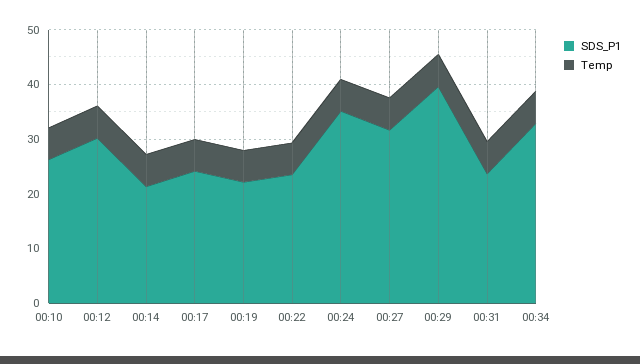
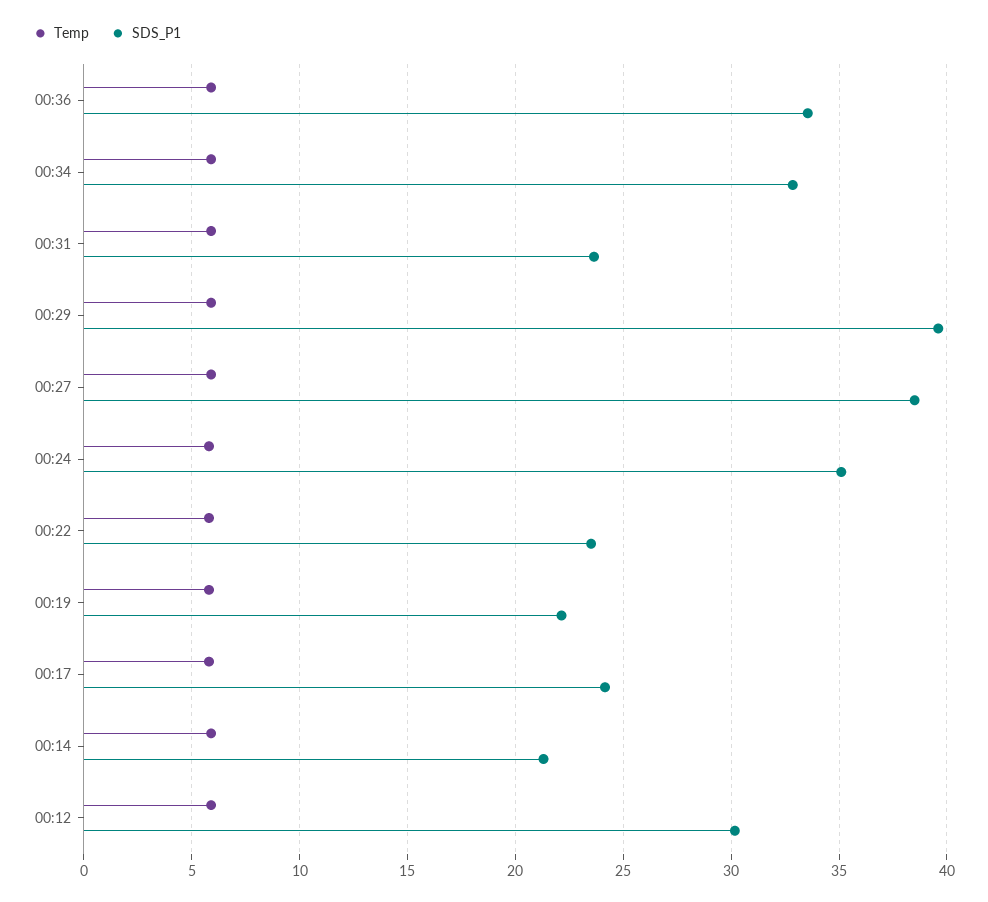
SDS_P1, 00:10: 26 -> none
Temp, 00:10: 6 -> none
SDS_P1, 00:27: 32 -> 38.5
Temp, 00:36: none -> 6
SDS_P1, 00:36: none -> 33.5

